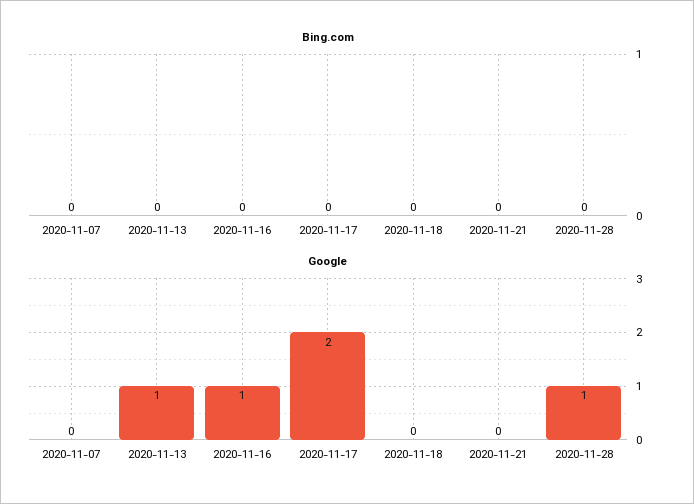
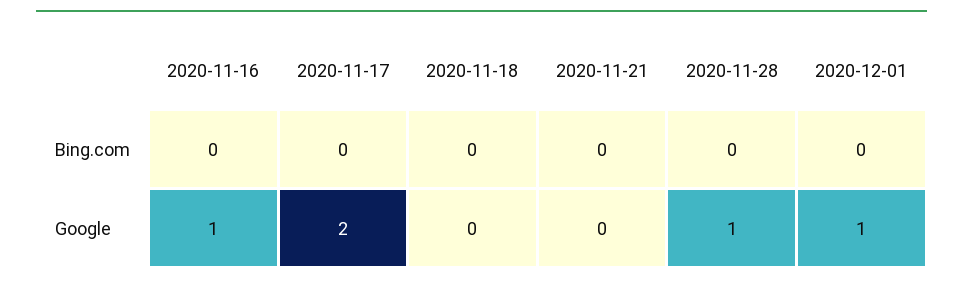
Bing.com, 2020-11-07: 0 -> none
Bing.com, 2020-11-13: 0 -> none
Google, 2020-11-07: 0 -> none
Google, 2020-11-13: 1 -> none
Bing.com, 2020-12-01: none -> 0
Google, 2020-12-01: none -> 1

